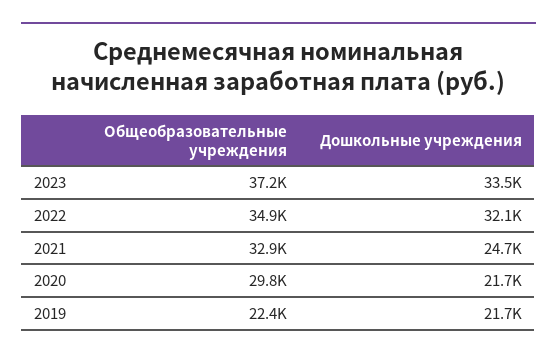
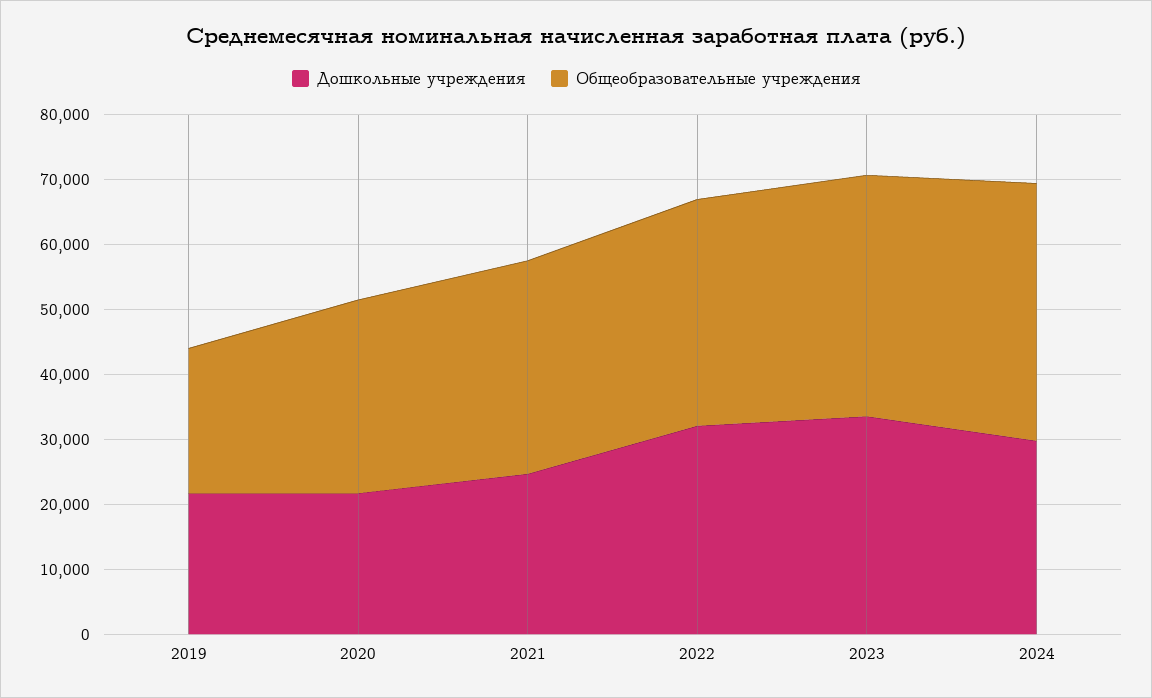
Дошкольные учреждения, 2024: none -> 30000
Общеобразовательные учреждения, 2024: none -> 40000

